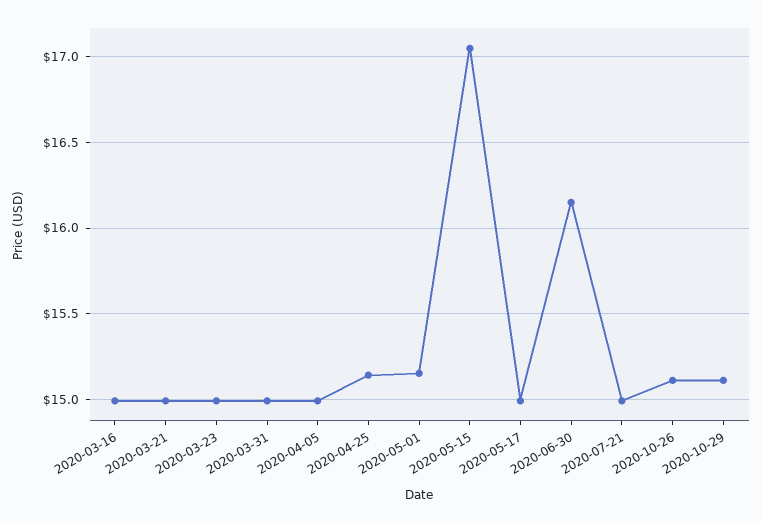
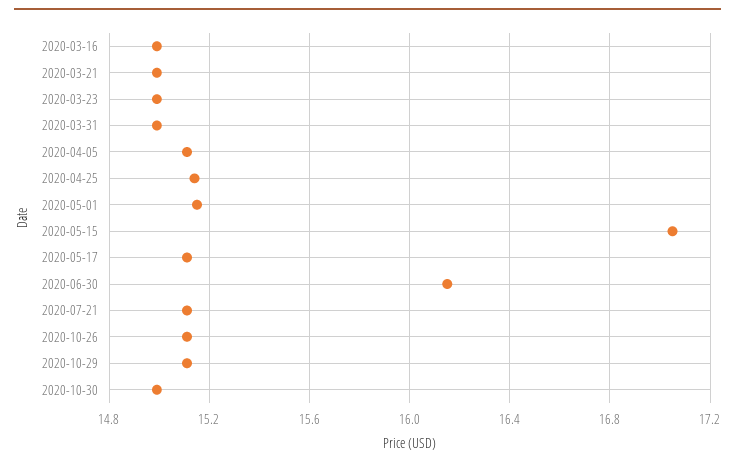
2020-04-05: 15 -> 15.1
2020-05-17: 15 -> 15.1
2020-07-21: 15 -> 15.1
2020-10-30: none -> 15

